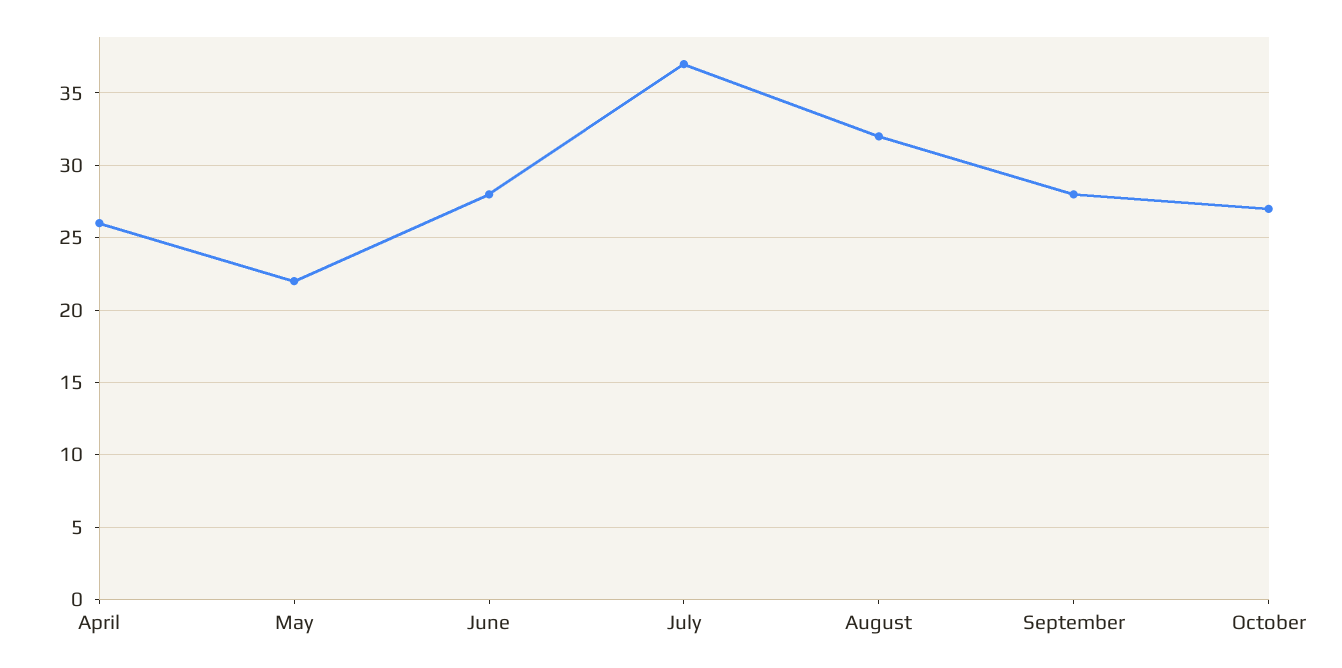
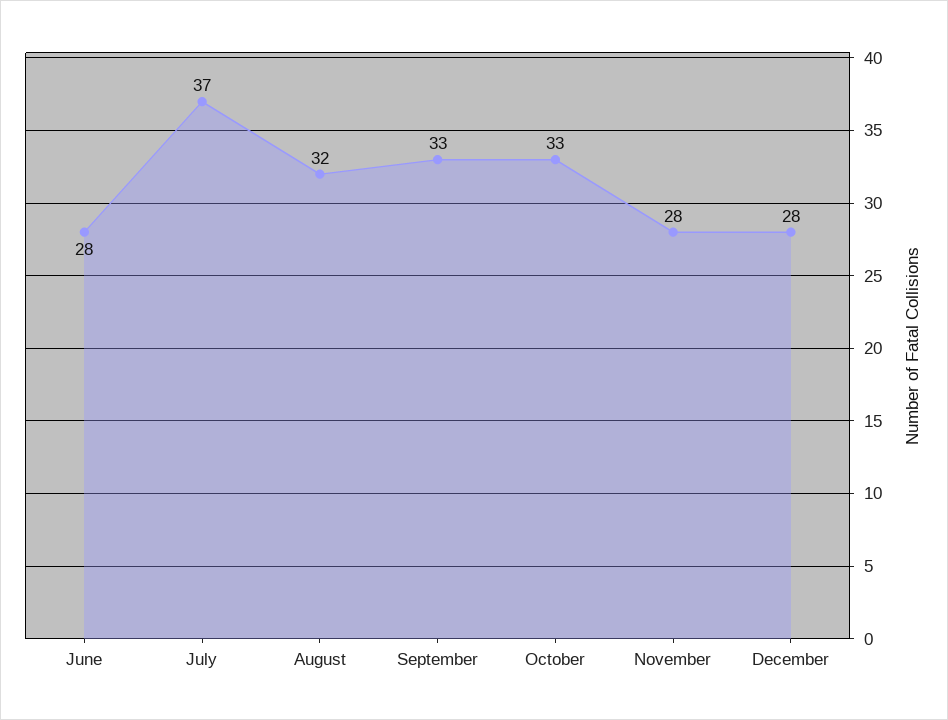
April: 26 -> none
May: 22 -> none
September: 28 -> 33
October: 27 -> 33
November: none -> 28
December: none -> 28

